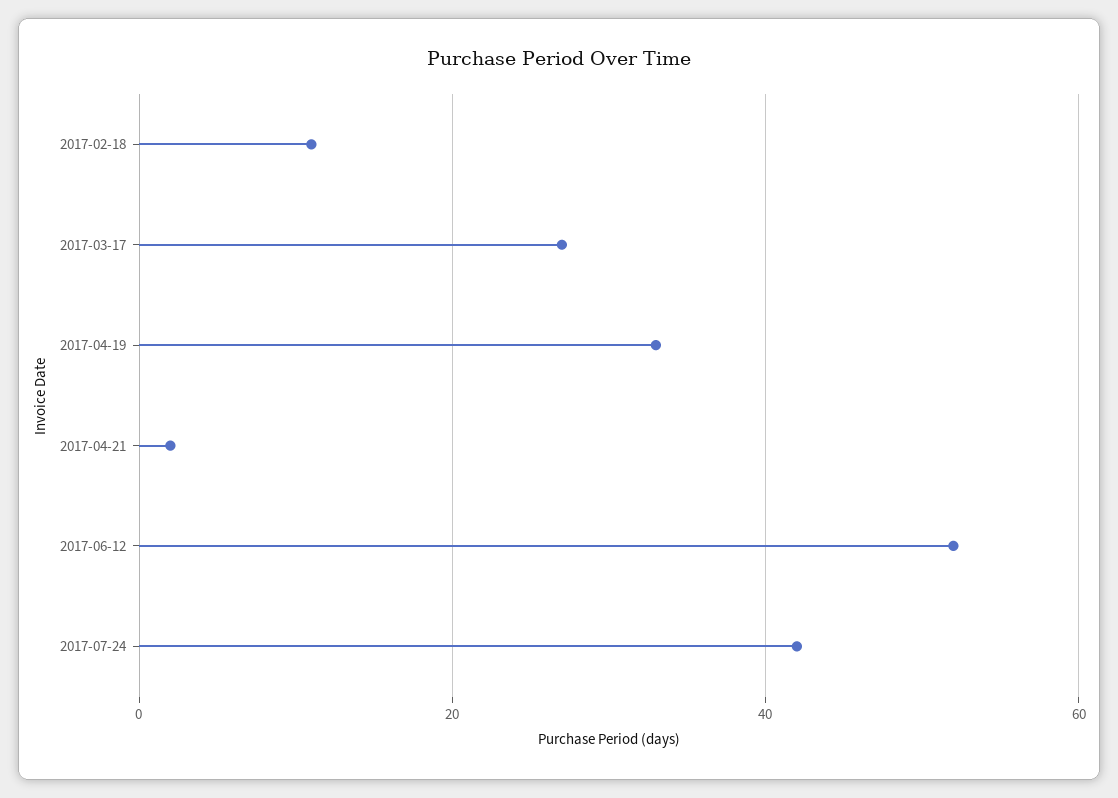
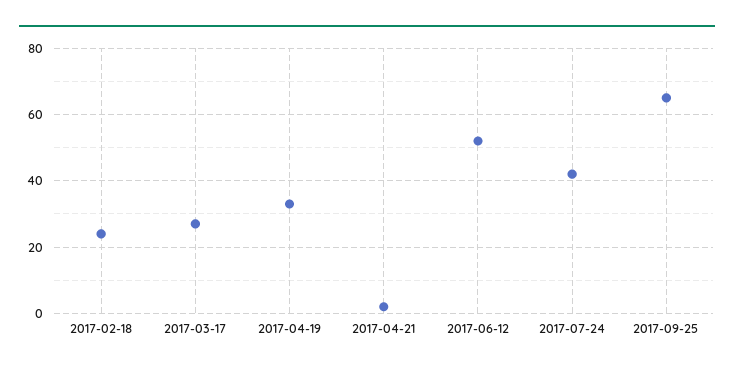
2017-02-18: 10 -> 25
2017-09-25: none -> 65

